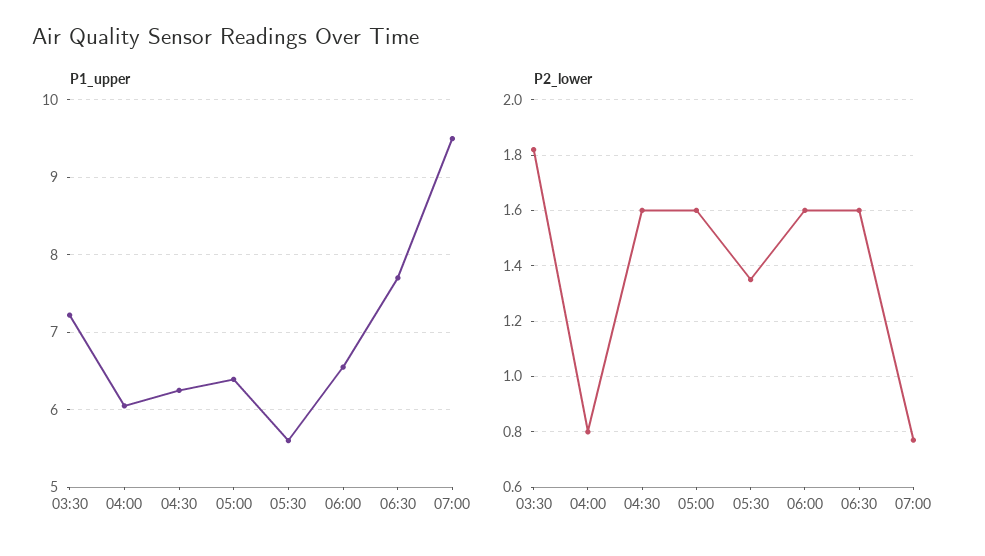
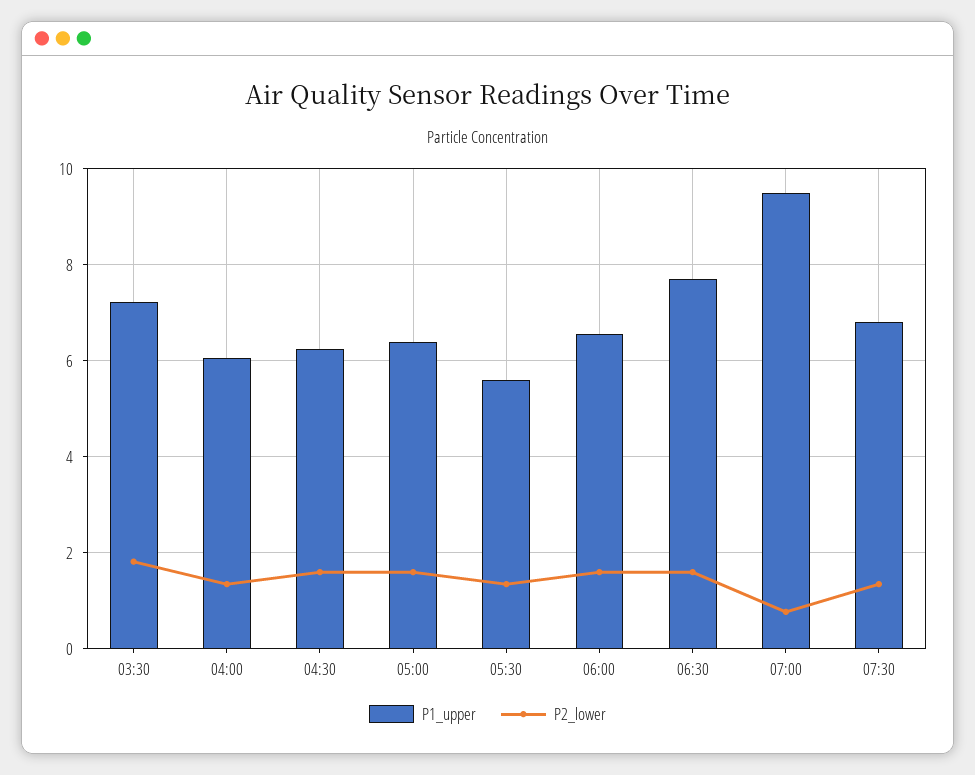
P2_lower, 04:00: 0.8 -> 1.4
P1_upper, 07:30: none -> 6.8
P2_lower, 07:30: none -> 1.4

